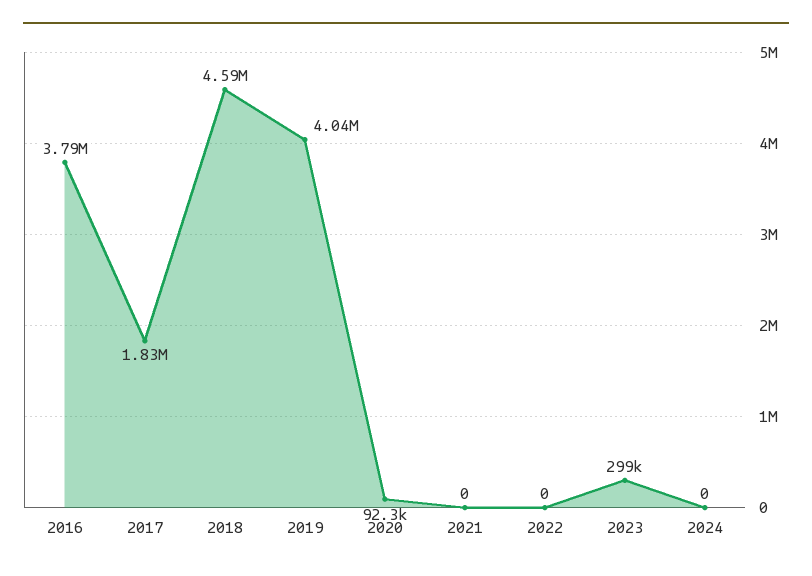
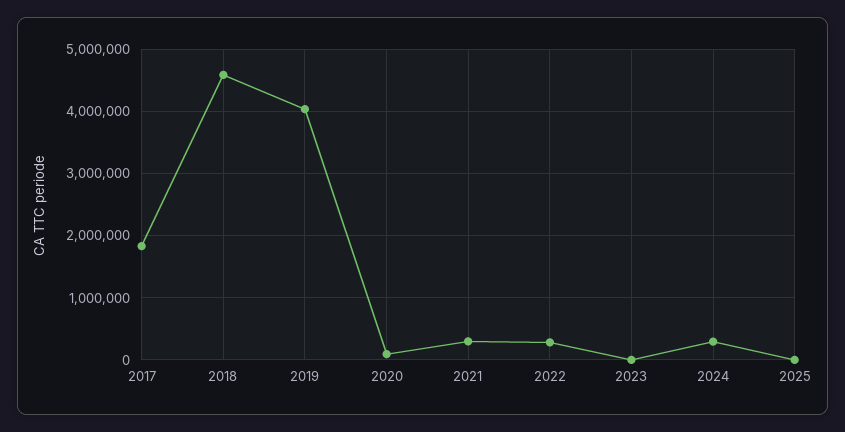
2016: 3790000 -> none
2021: 0 -> 300000
2022: 0 -> 300000
2023: 299000 -> 0
2024: 0 -> 300000
2025: none -> 0

